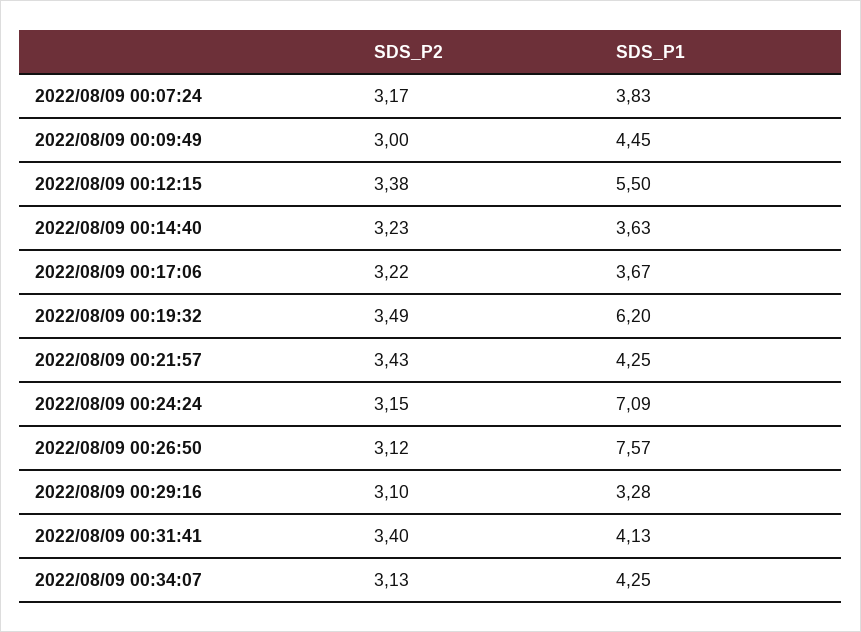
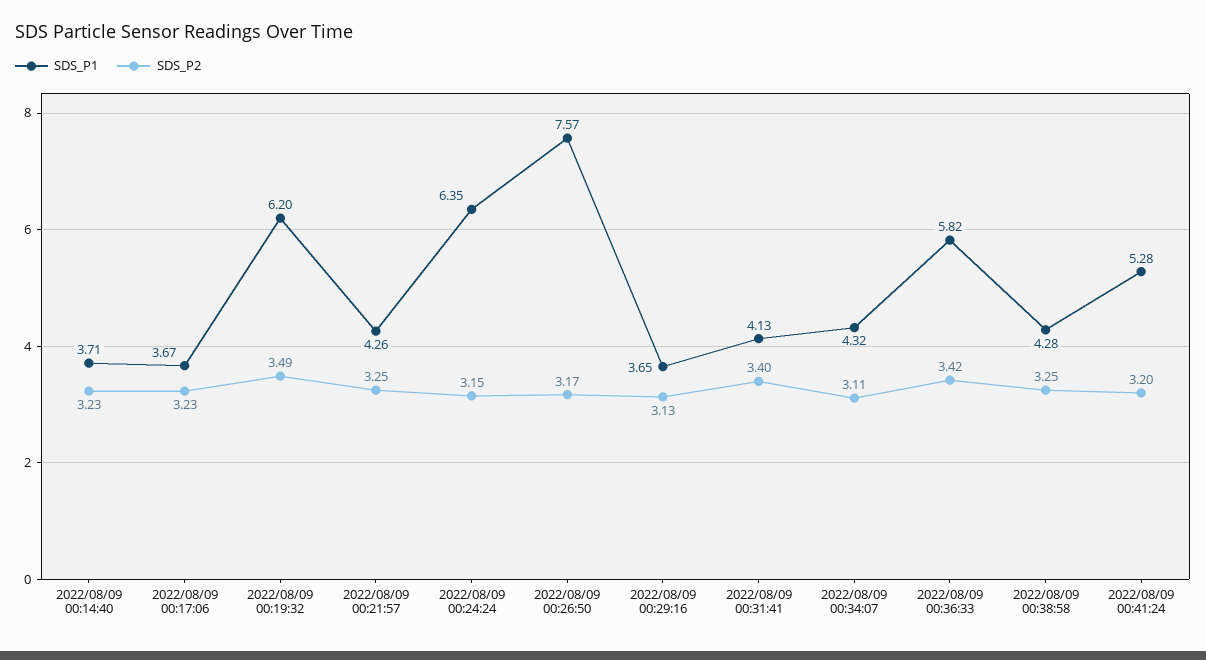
SDS_P2, 2022/08/09 00:07:24: 3.17 -> none
SDS_P1, 2022/08/09 00:07:24: 3.83 -> none
SDS_P2, 2022/08/09 00:09:49: 3 -> none
SDS_P1, 2022/08/09 00:09:49: 4.45 -> none
SDS_P2, 2022/08/09 00:12:15: 3.38 -> none
SDS_P1, 2022/08/09 00:12:15: 5.5 -> none
SDS_P1, 2022/08/09 00:14:40: 3.63 -> 3.71
SDS_P2, 2022/08/09 00:17:06: 3.22 -> 3.23
SDS_P2, 2022/08/09 00:21:57: 3.43 -> 3.25
SDS_P1, 2022/08/09 00:21:57: 4.25 -> 4.26
SDS_P1, 2022/08/09 00:24:24: 7.09 -> 6.35
SDS_P2, 2022/08/09 00:26:50: 3.12 -> 3.17
SDS_P2, 2022/08/09 00:29:16: 3.1 -> 3.13
SDS_P1, 2022/08/09 00:29:16: 3.28 -> 3.65
SDS_P2, 2022/08/09 00:34:07: 3.13 -> 3.11
SDS_P1, 2022/08/09 00:34:07: 4.25 -> 4.32
SDS_P1, 2022/08/09 00:36:33: none -> 5.82
SDS_P2, 2022/08/09 00:36:33: none -> 3.42
SDS_P1, 2022/08/09 00:38:58: none -> 4.28
SDS_P2, 2022/08/09 00:38:58: none -> 3.25
SDS_P1, 2022/08/09 00:41:24: none -> 5.28
SDS_P2, 2022/08/09 00:41:24: none -> 3.2

